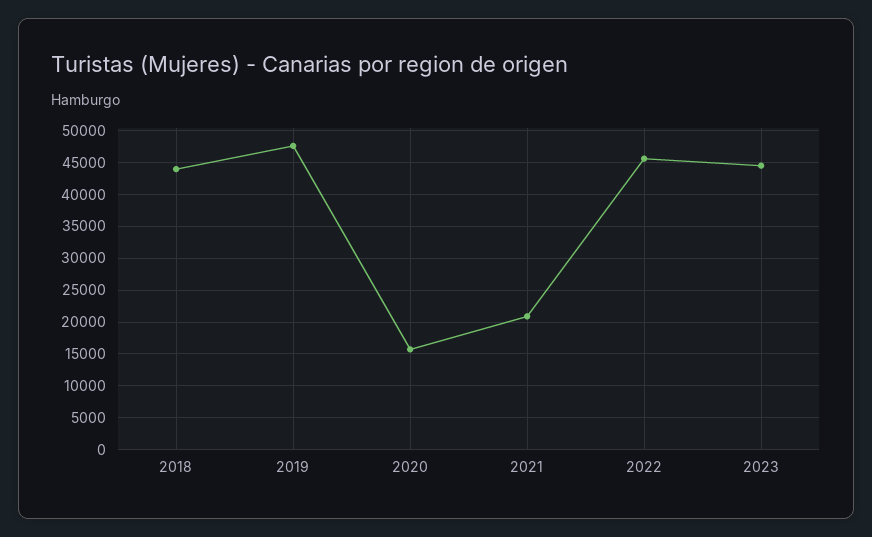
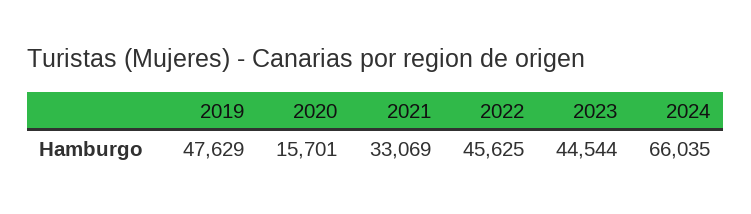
2018: 44000 -> none
2021: 21000 -> 33069
2024: none -> 66035

